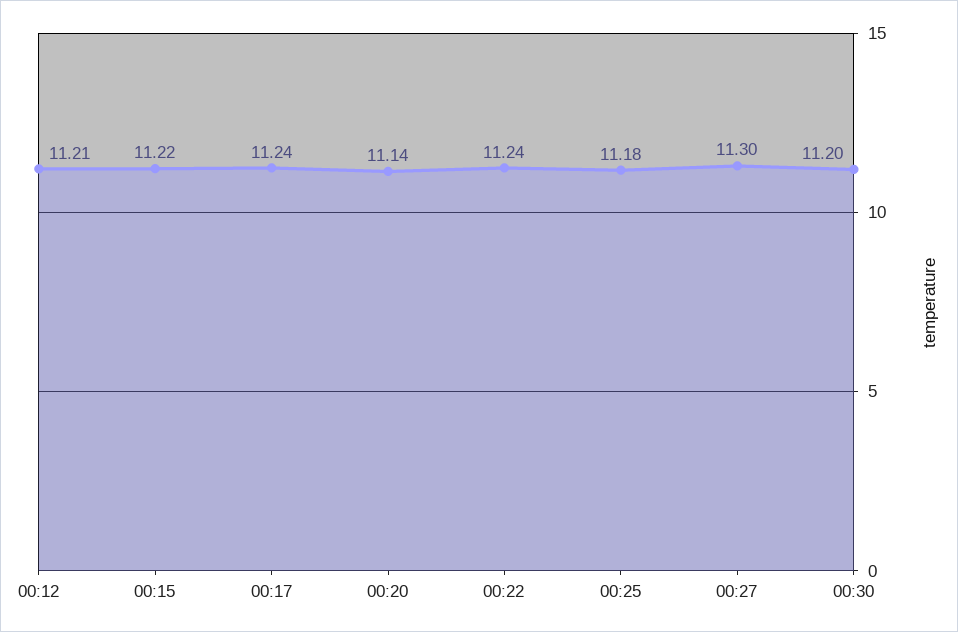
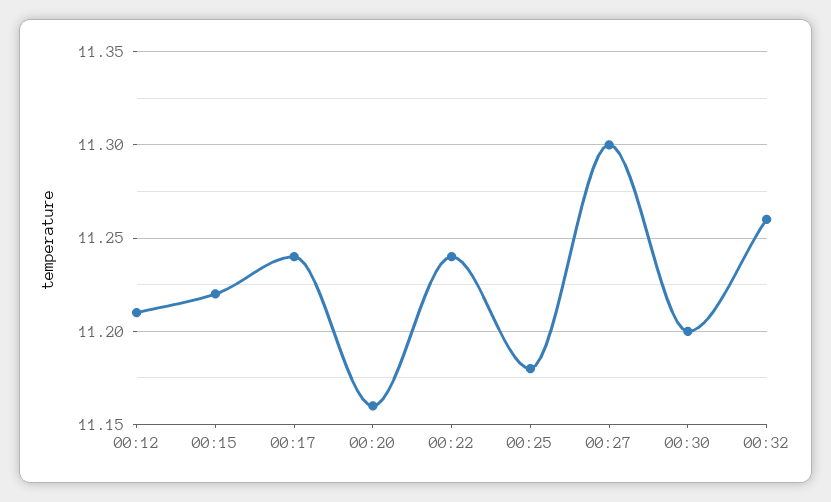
00:20: 11.14 -> 11.16
00:32: none -> 11.26

